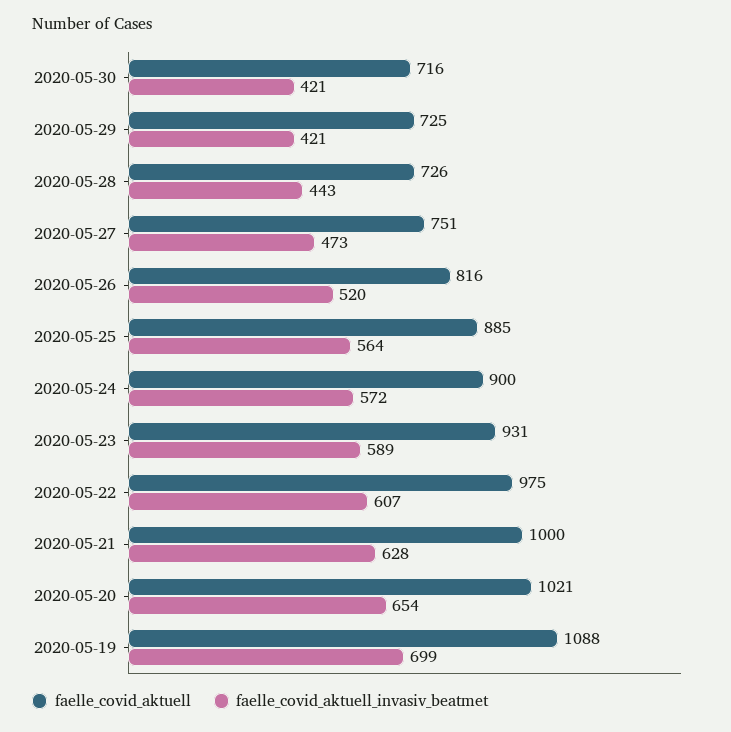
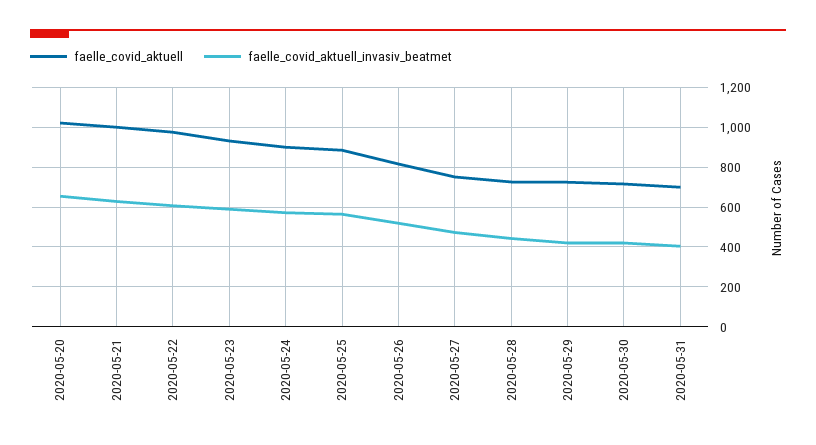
faelle_covid_aktuell, 2020-05-19: 1088 -> none
faelle_covid_aktuell_invasiv_beatmet, 2020-05-19: 699 -> none
faelle_covid_aktuell, 2020-05-31: none -> 700
faelle_covid_aktuell_invasiv_beatmet, 2020-05-31: none -> 400

